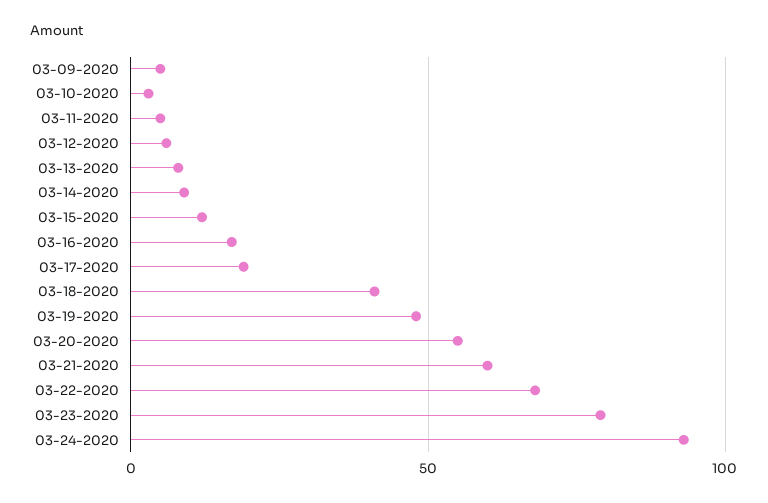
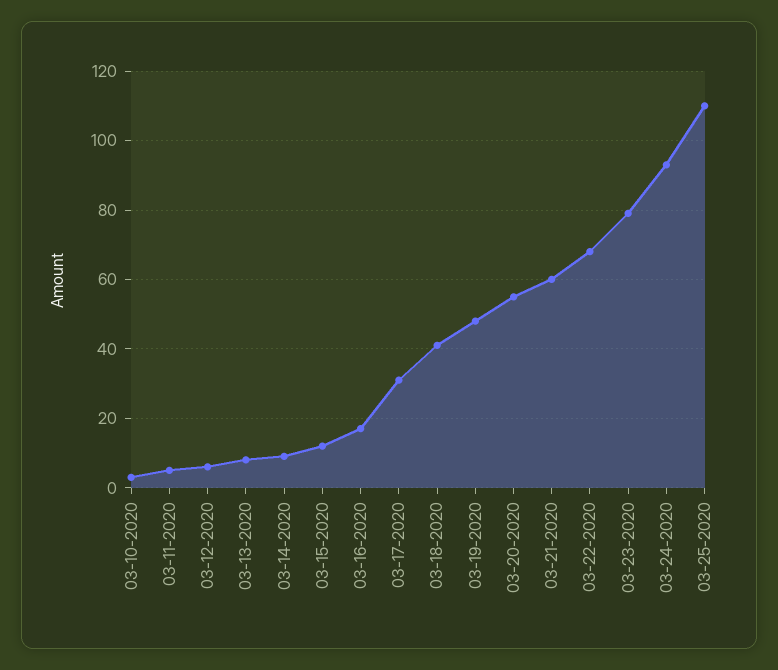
03-09-2020: 5 -> none
03-17-2020: 20 -> 30
03-25-2020: none -> 110

